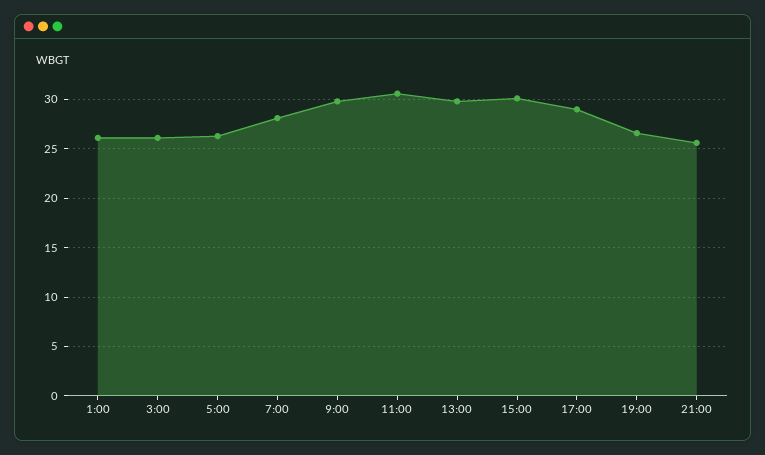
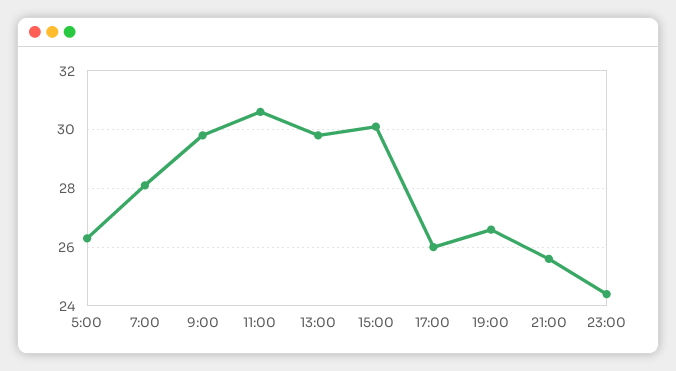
1:00: 26 -> none
3:00: 26 -> none
17:00: 29 -> 26
23:00: none -> 24.5

